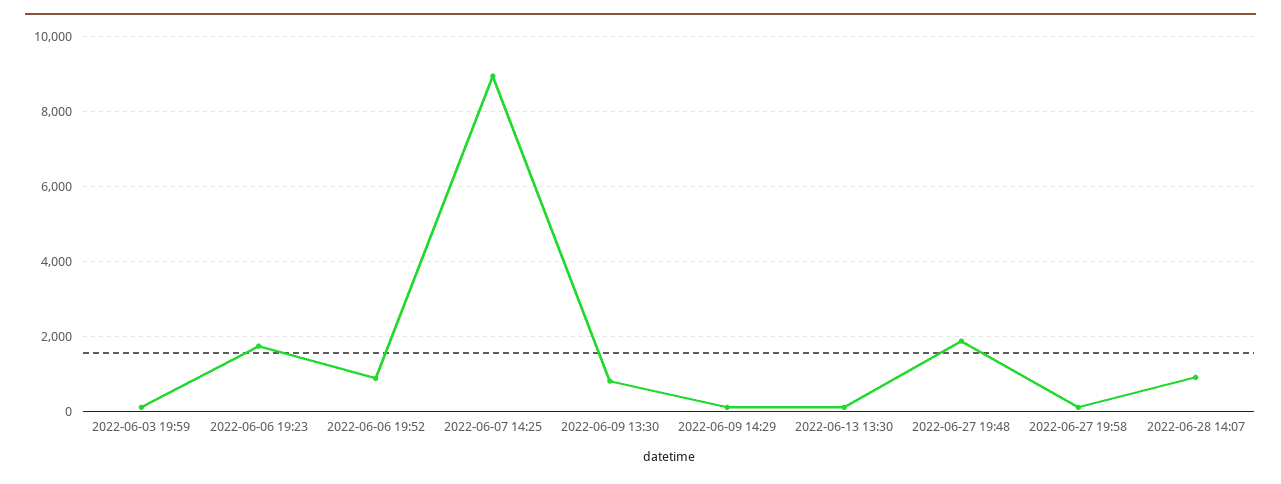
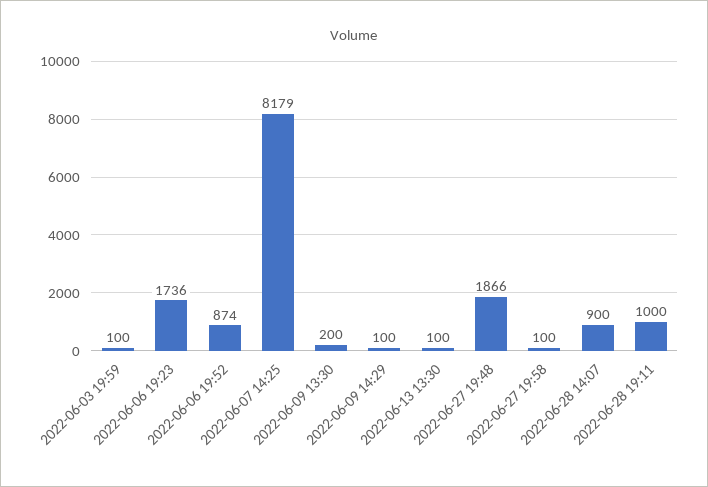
2022-06-07 14:25: 9000 -> 8179
2022-06-09 13:30: 800 -> 200
2022-06-28 19:11: none -> 1000

